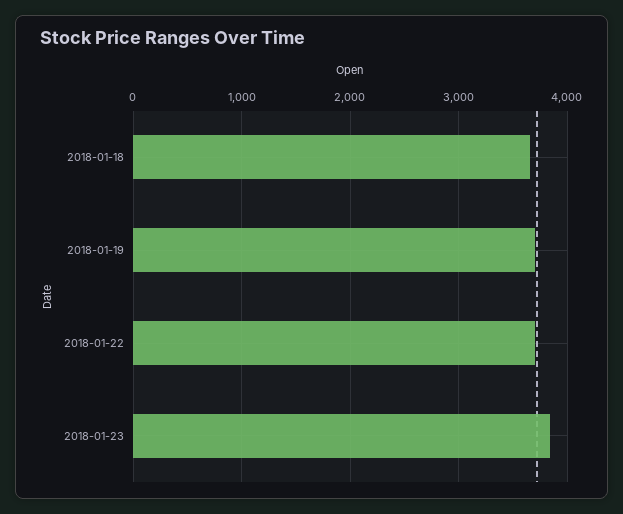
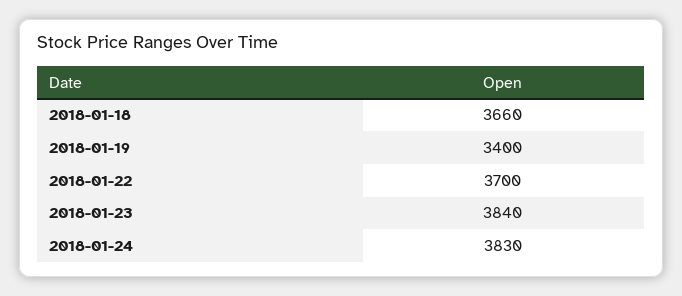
2018-01-19: 3700 -> 3400
2018-01-24: none -> 3830

